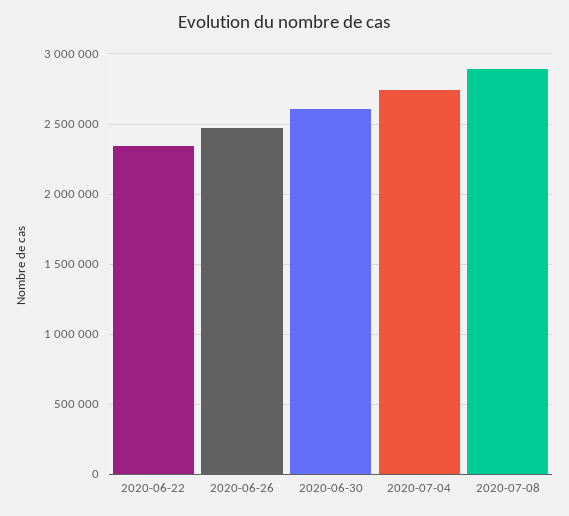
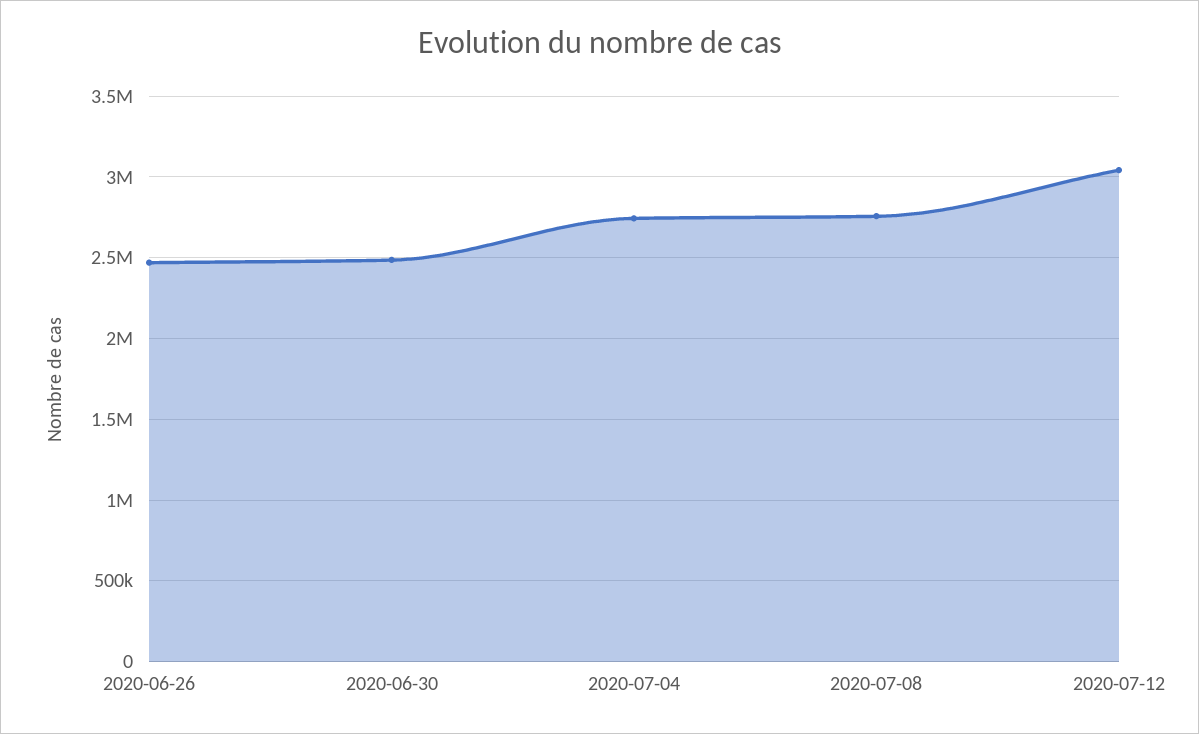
2020-06-22: 2350000 -> none
2020-06-30: 2600000 -> 2500000
2020-07-08: 2900000 -> 2750000
2020-07-12: none -> 3050000

